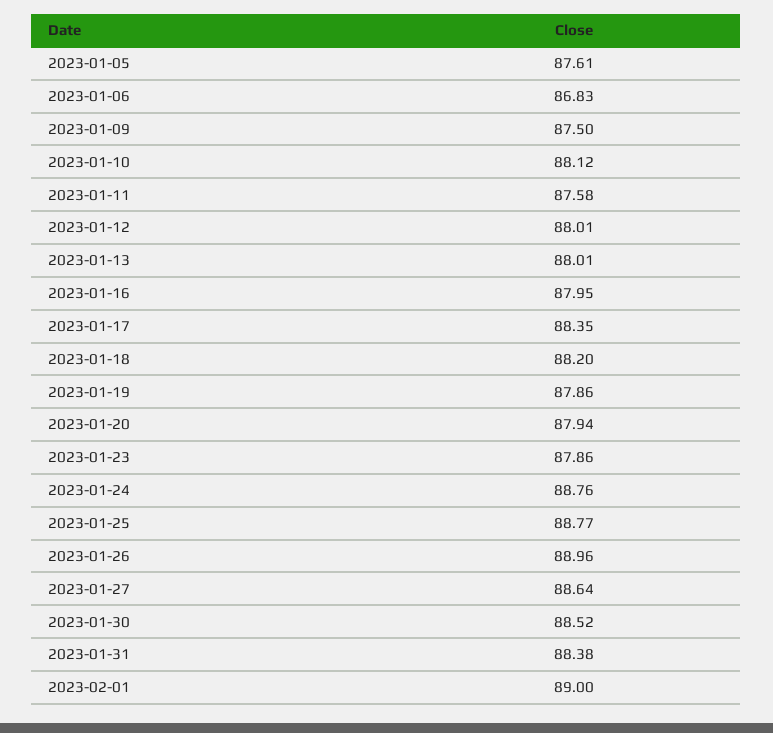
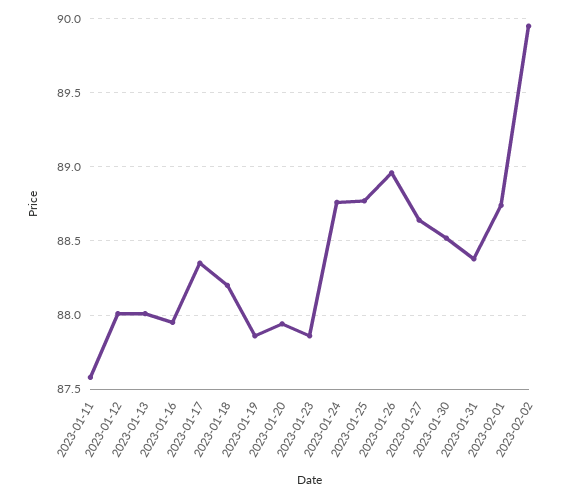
2023-01-05: 87.61 -> none
2023-01-06: 86.83 -> none
2023-01-09: 87.5 -> none
2023-01-10: 88.12 -> none
2023-02-01: 89 -> 88.75
2023-02-02: none -> 89.95

